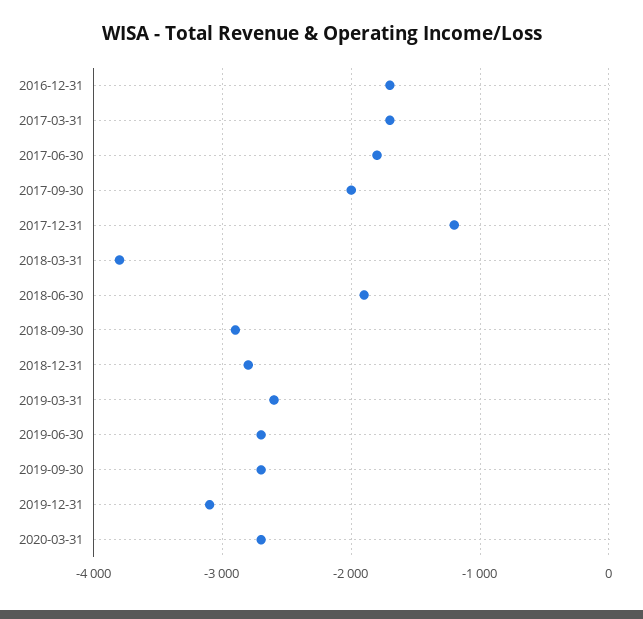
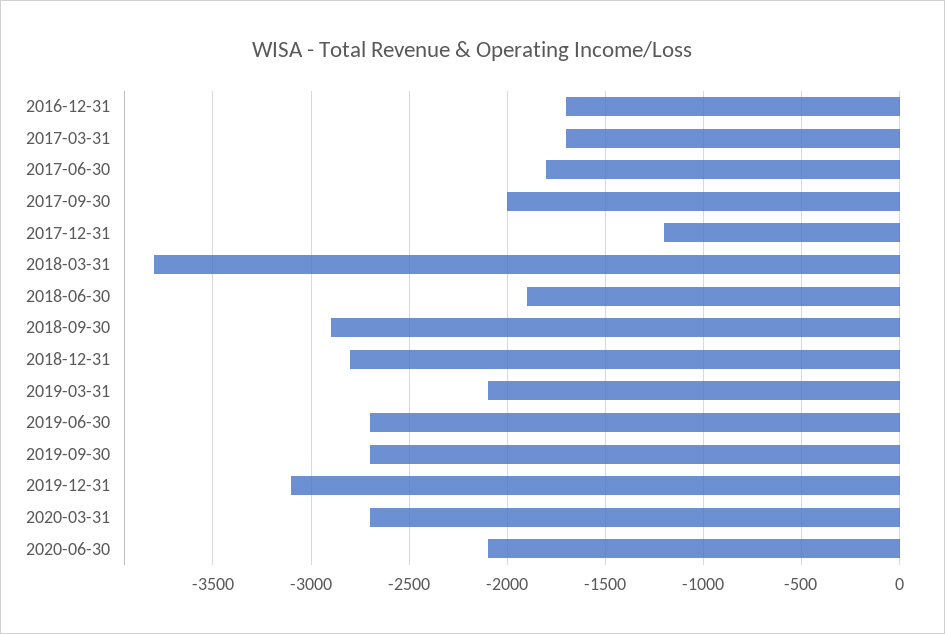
2019-03-31: -2600 -> -2100
2020-06-30: none -> -2100

